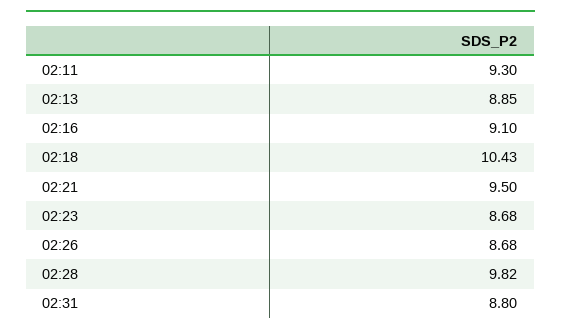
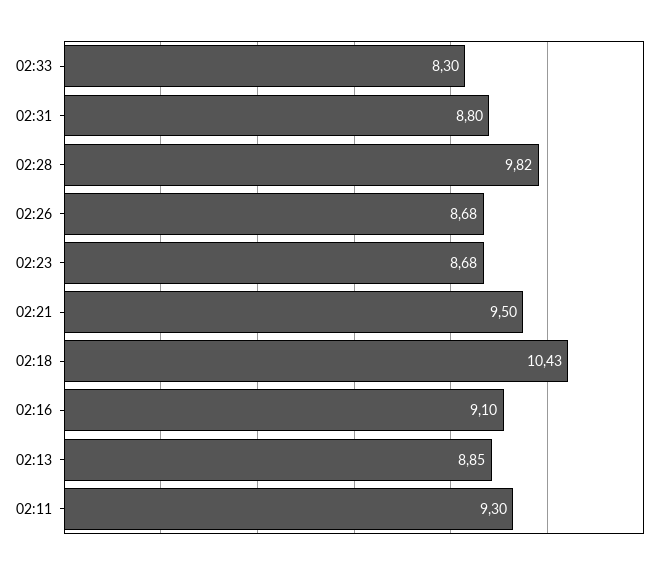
02:33: none -> 8.3

